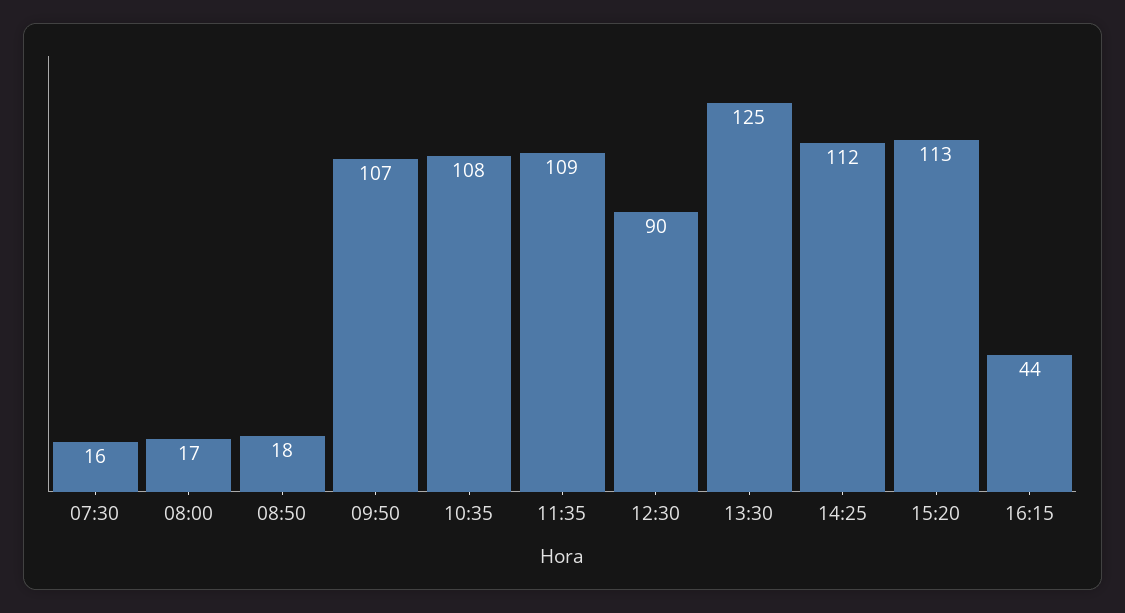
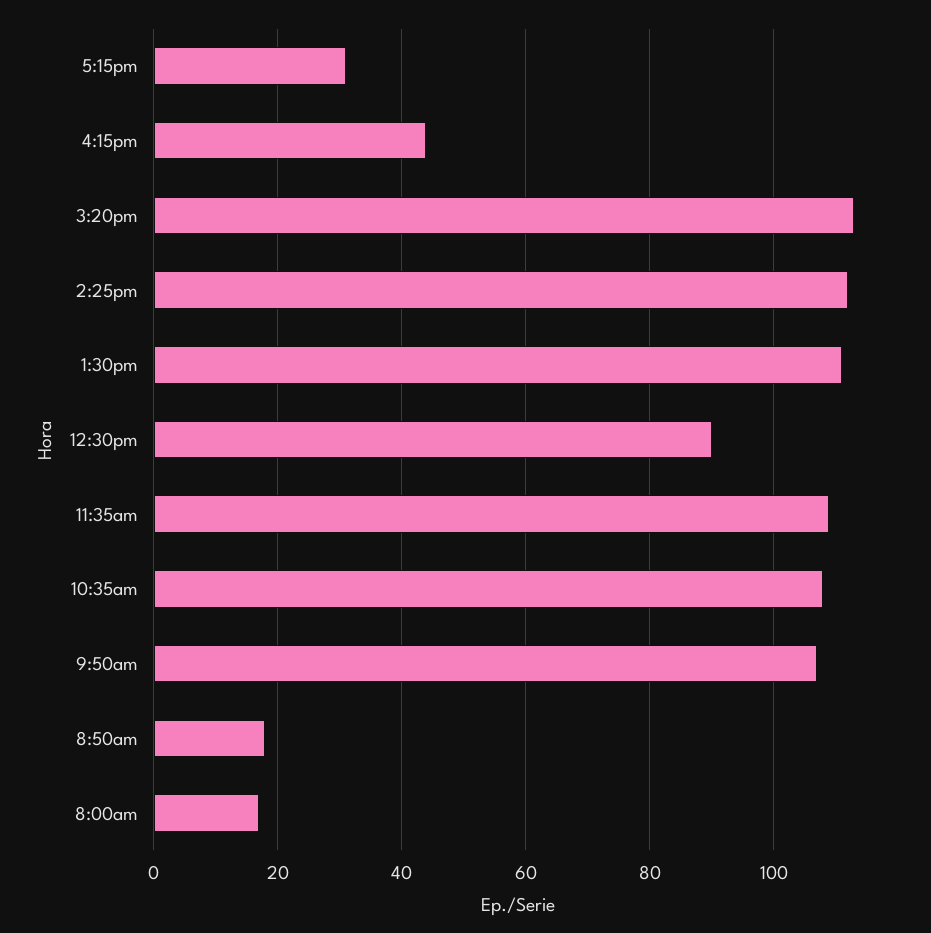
07:30: 16 -> none
13:30: 125 -> 110
5:15pm: none -> 30

